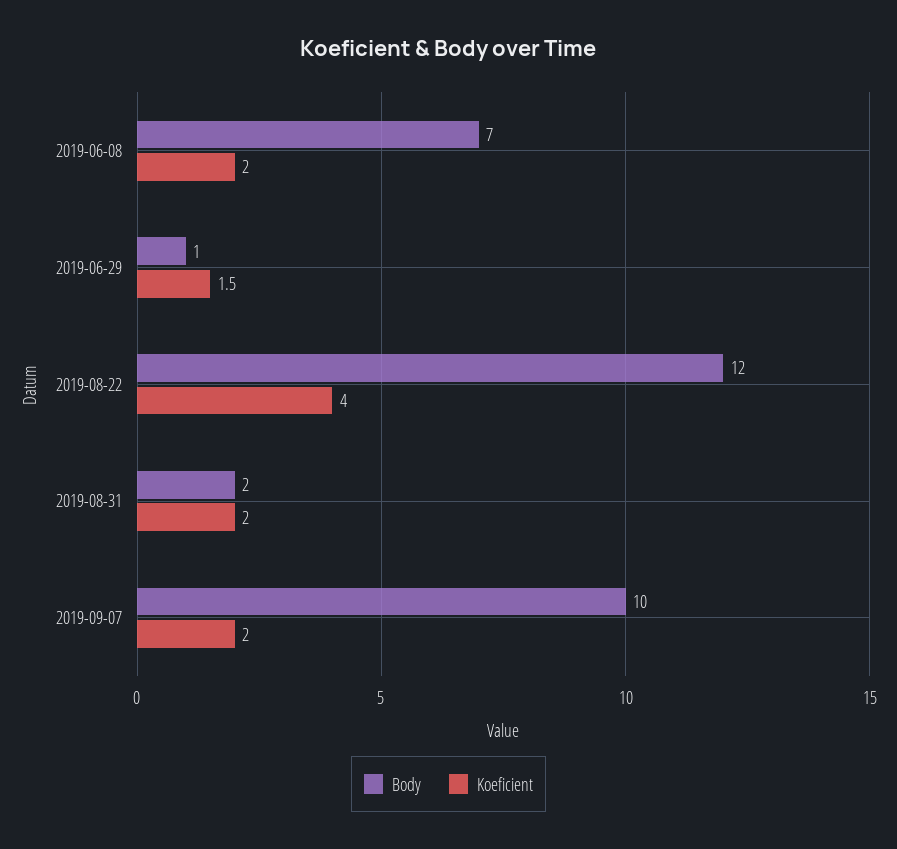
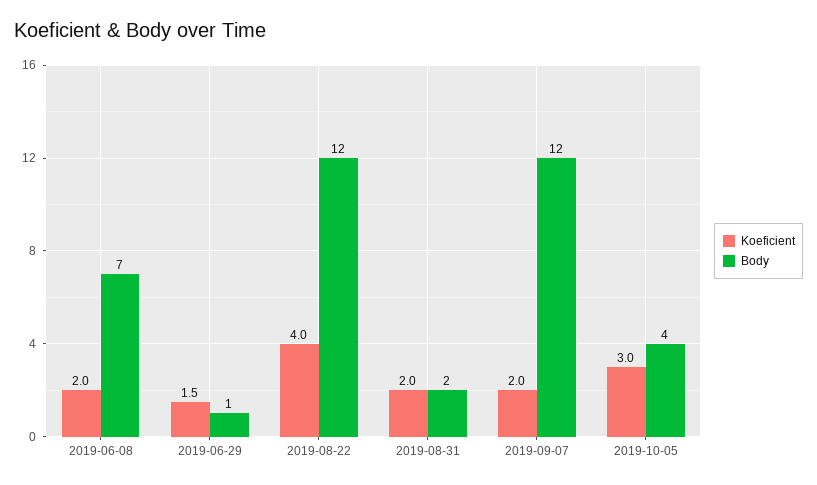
Body, 2019-09-07: 10 -> 12
Koeficient, 2019-10-05: none -> 3
Body, 2019-10-05: none -> 4

